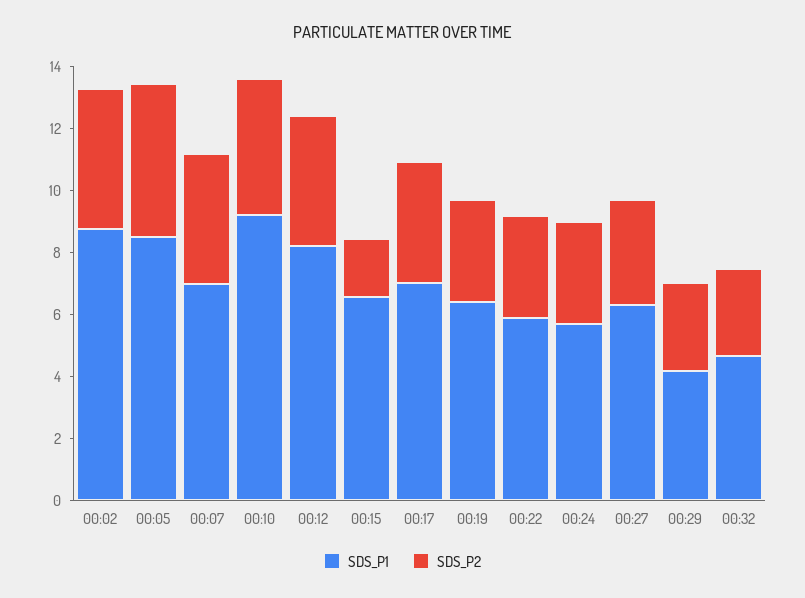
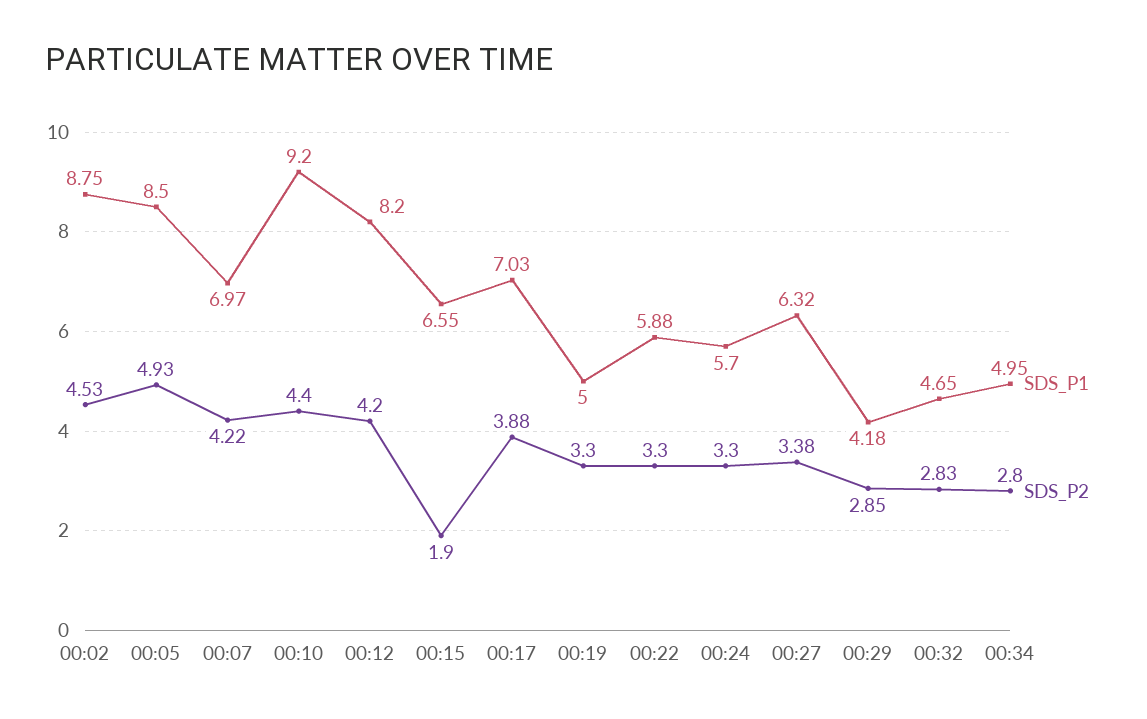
SDS_P1, 00:19: 6.5 -> 5
SDS_P1, 00:34: none -> 4.95
SDS_P2, 00:34: none -> 2.8

